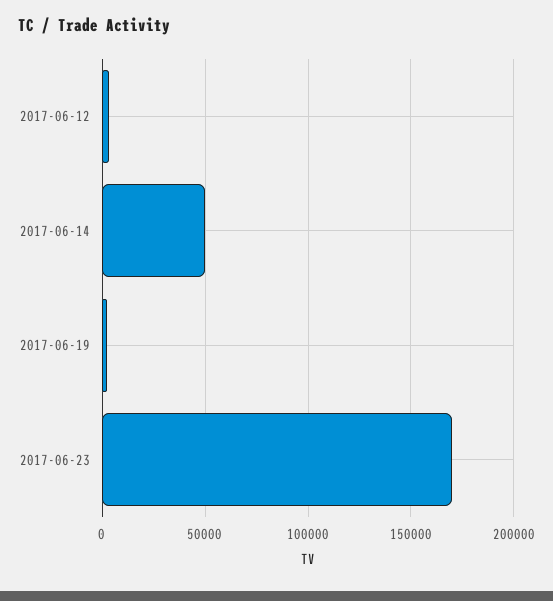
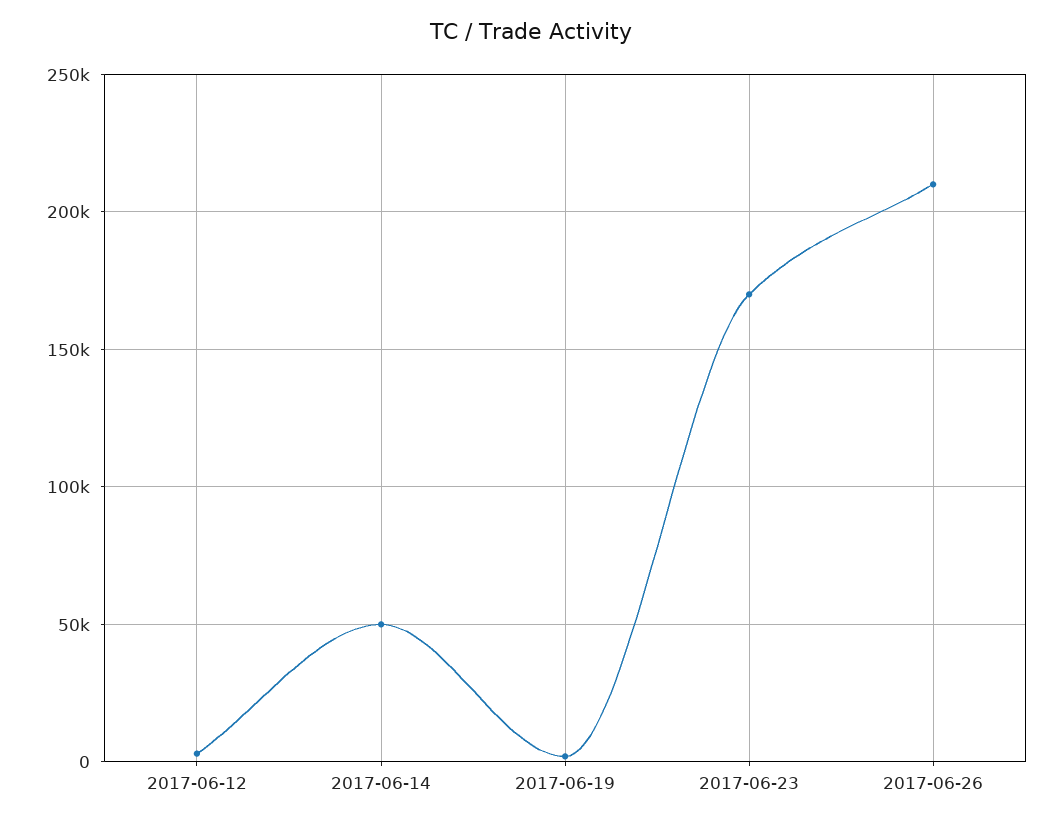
2017-06-26: none -> 210000

